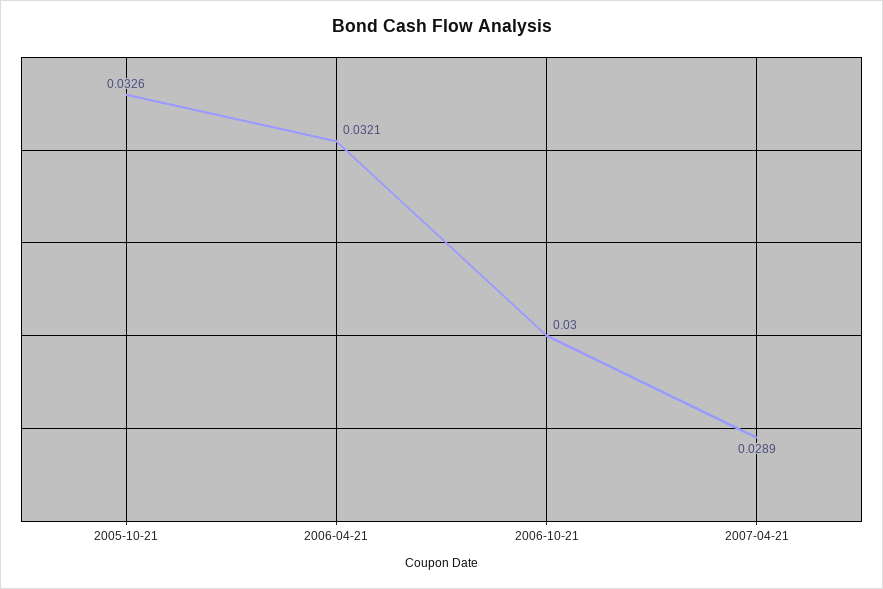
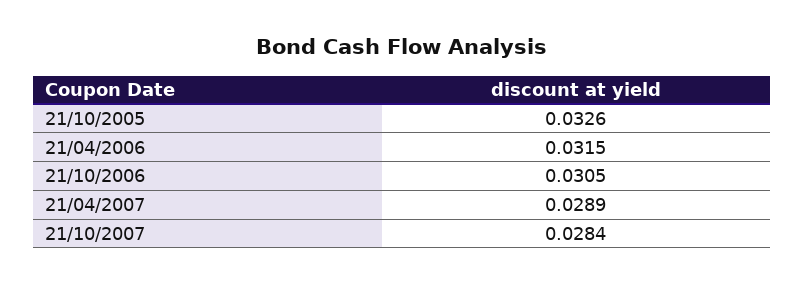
2006-04-21: 0.0321 -> 0.0315
2006-10-21: 0.03 -> 0.0305
21/10/2007: none -> 0.0284

